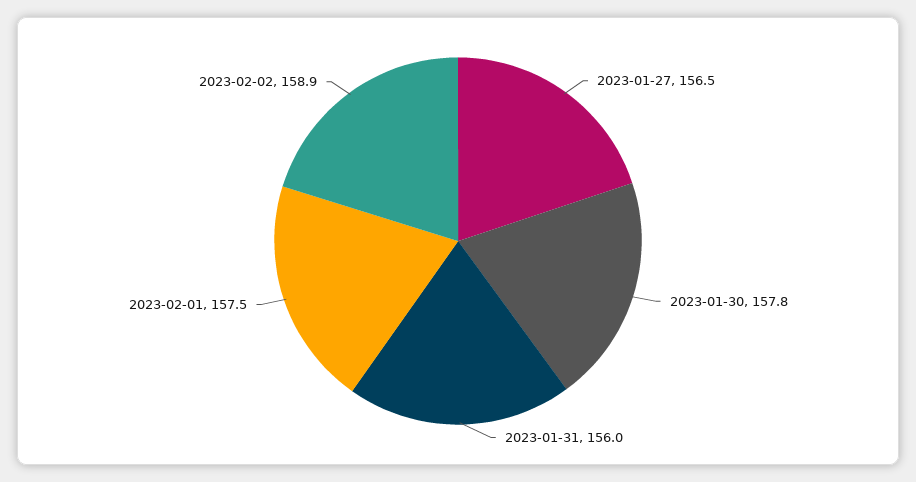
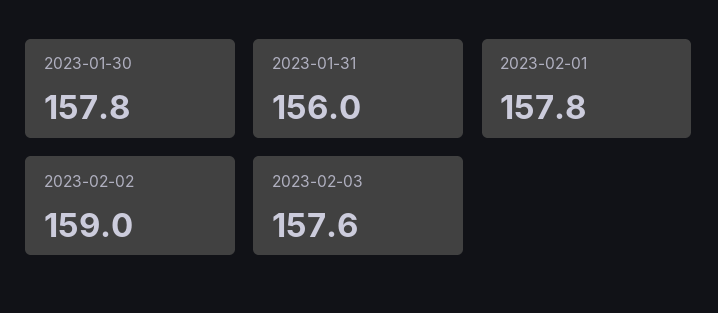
2023-01-27: 156.5 -> none
2023-02-01: 157.5 -> 157.8
2023-02-02: 158.9 -> 159
2023-02-03: none -> 157.6

